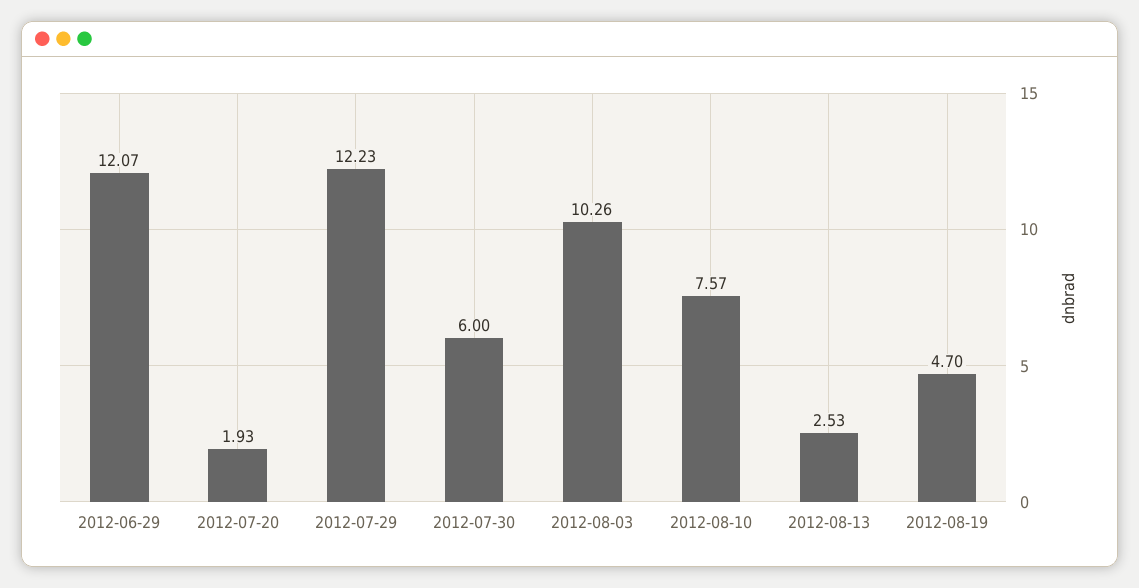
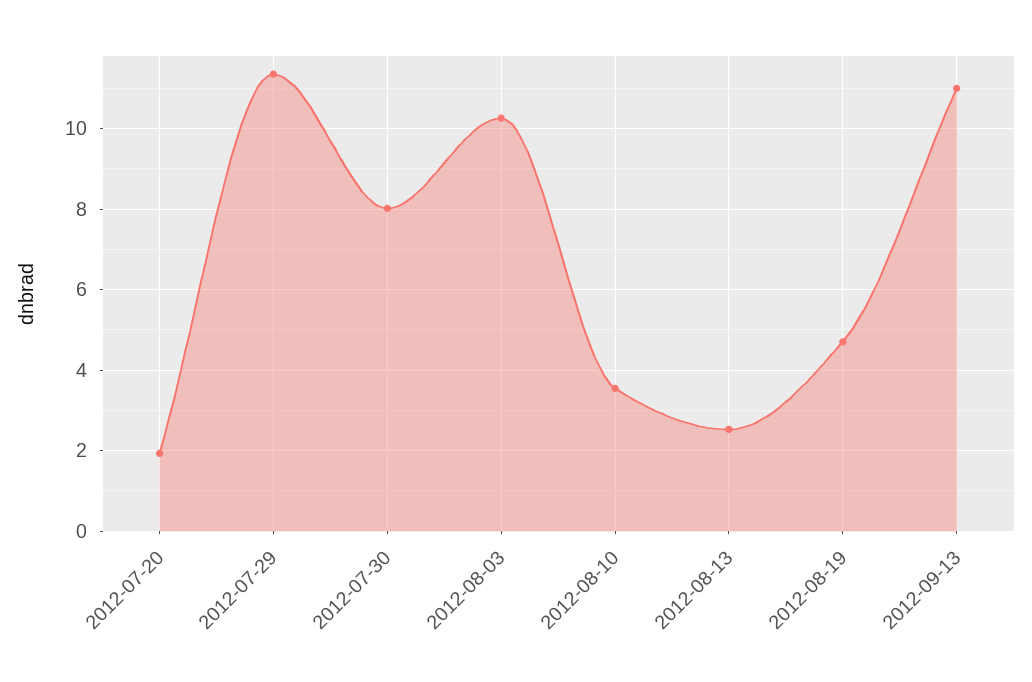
2012-06-29: 12.07 -> none
2012-07-29: 12.23 -> 11.4
2012-07-30: 6 -> 8
2012-08-10: 7.57 -> 3.6
2012-09-13: none -> 11

